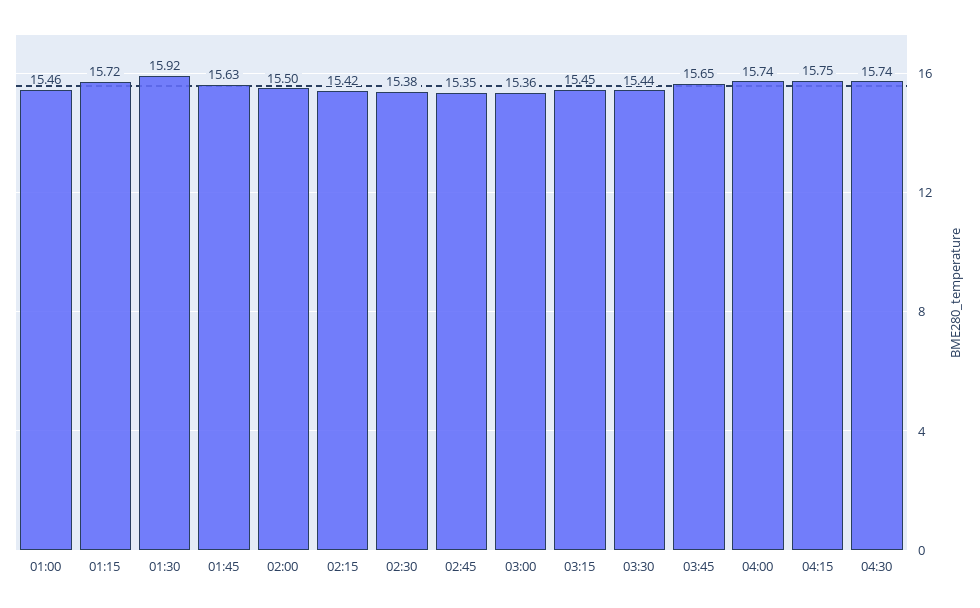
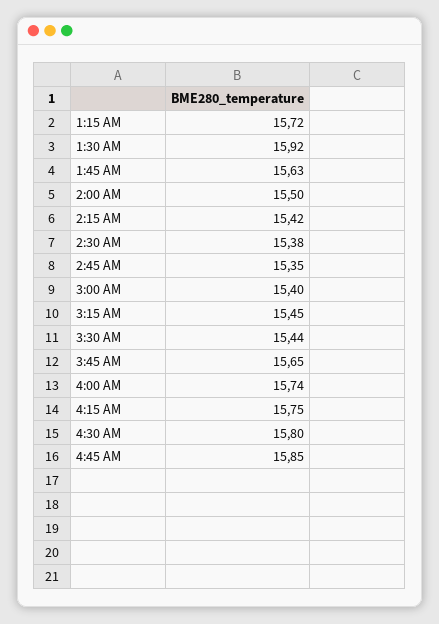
01:00: 15.46 -> none
03:00: 15.36 -> 15.4
04:30: 15.74 -> 15.8
4:45 AM: none -> 15.85

